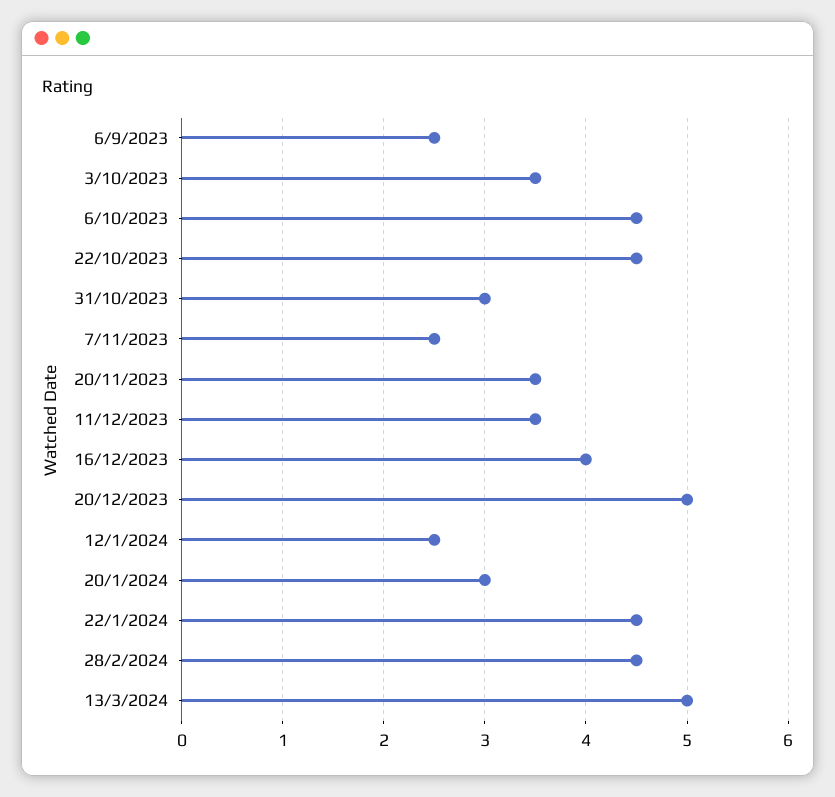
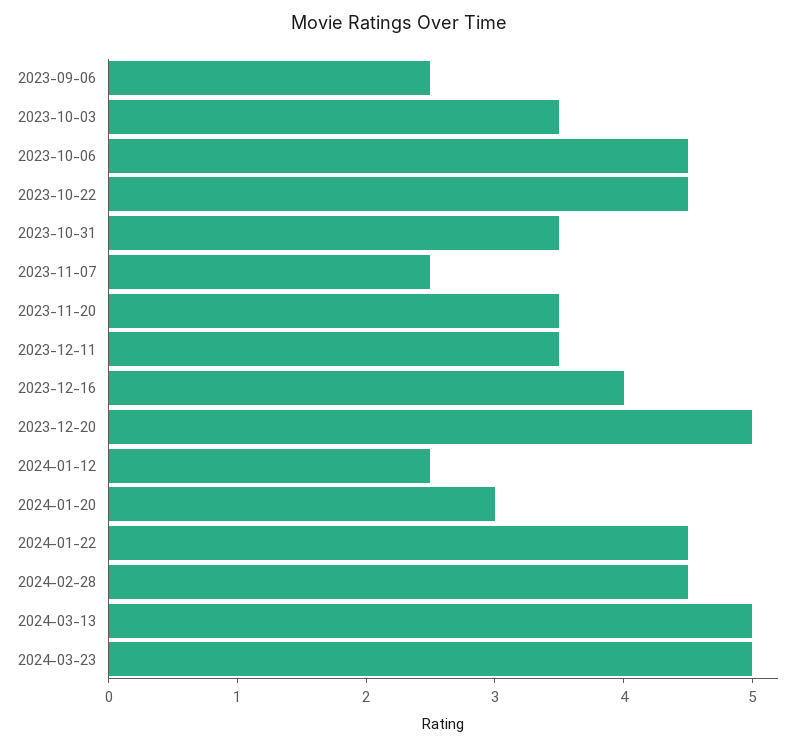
31/10/2023: 3 -> 3.5
2024-03-23: none -> 5

